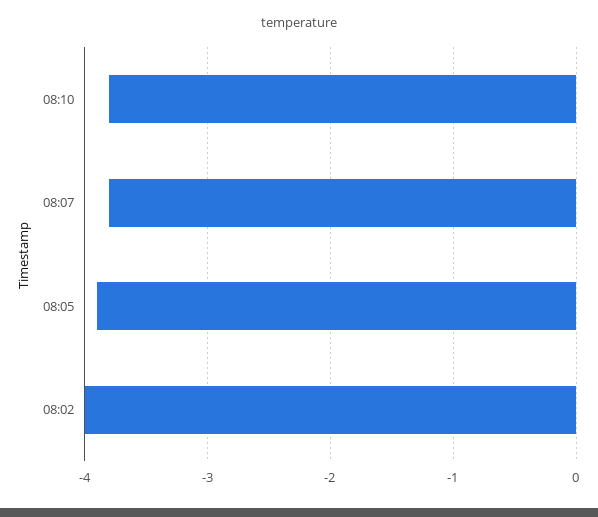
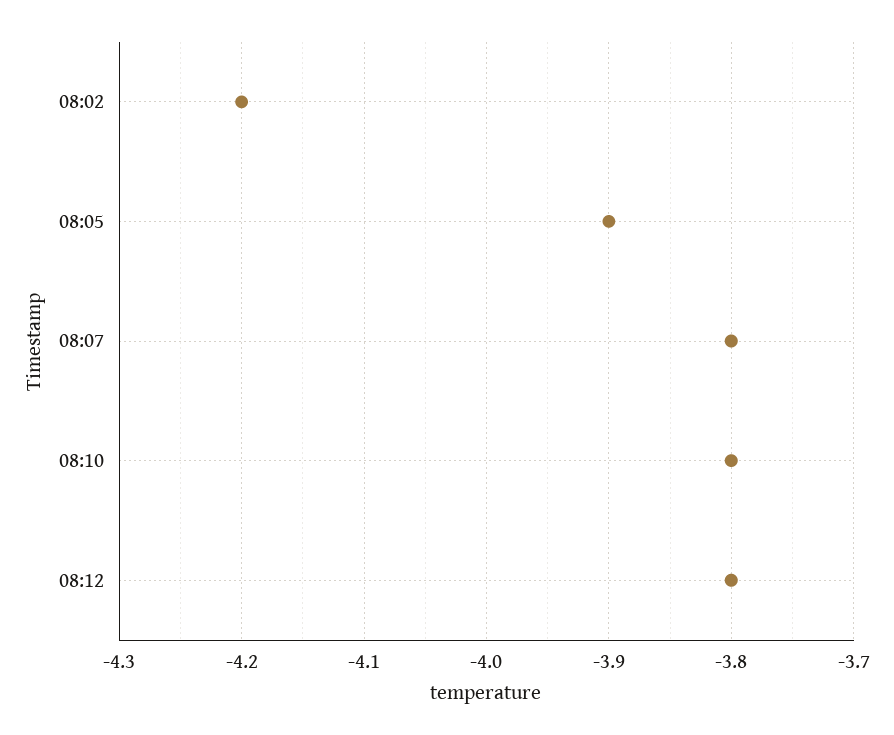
08:02: -4 -> -4.2
08:12: none -> -3.8

